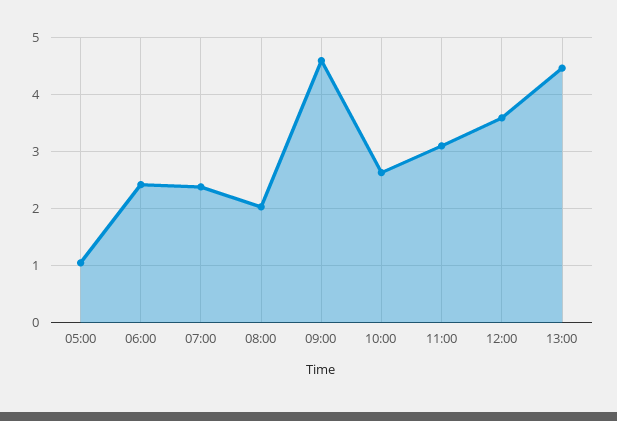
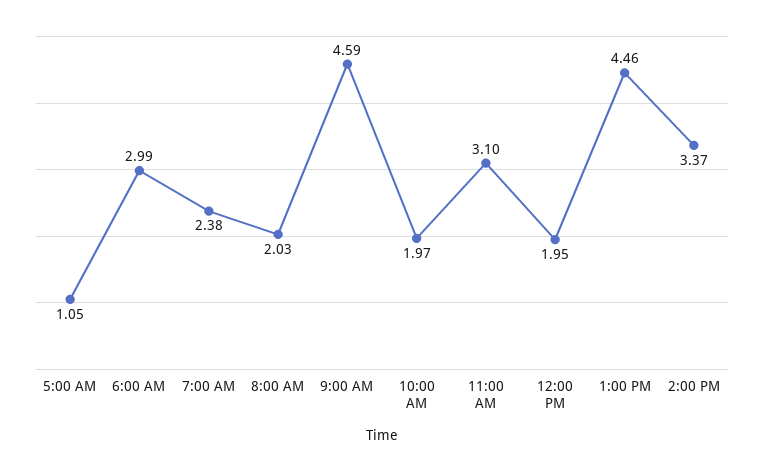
06:00: 2.4 -> 2.99
10:00: 2.6 -> 1.97
12:00: 3.6 -> 1.95
2:00 PM: none -> 3.37

